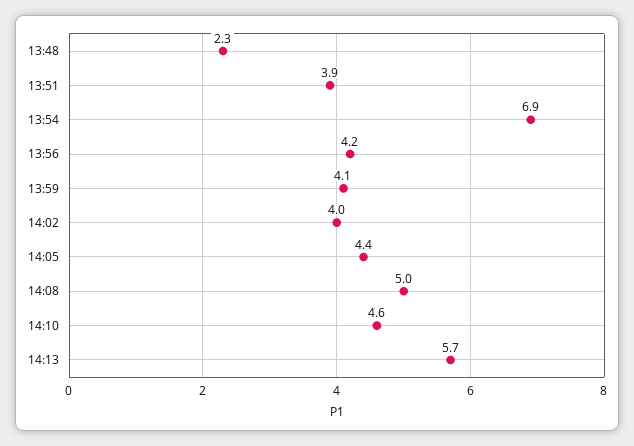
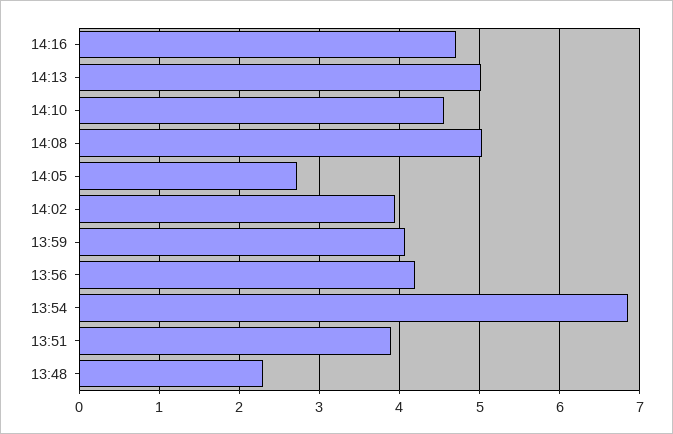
14:05: 4.4 -> 2.7
14:13: 5.7 -> 5
14:16: none -> 4.7

